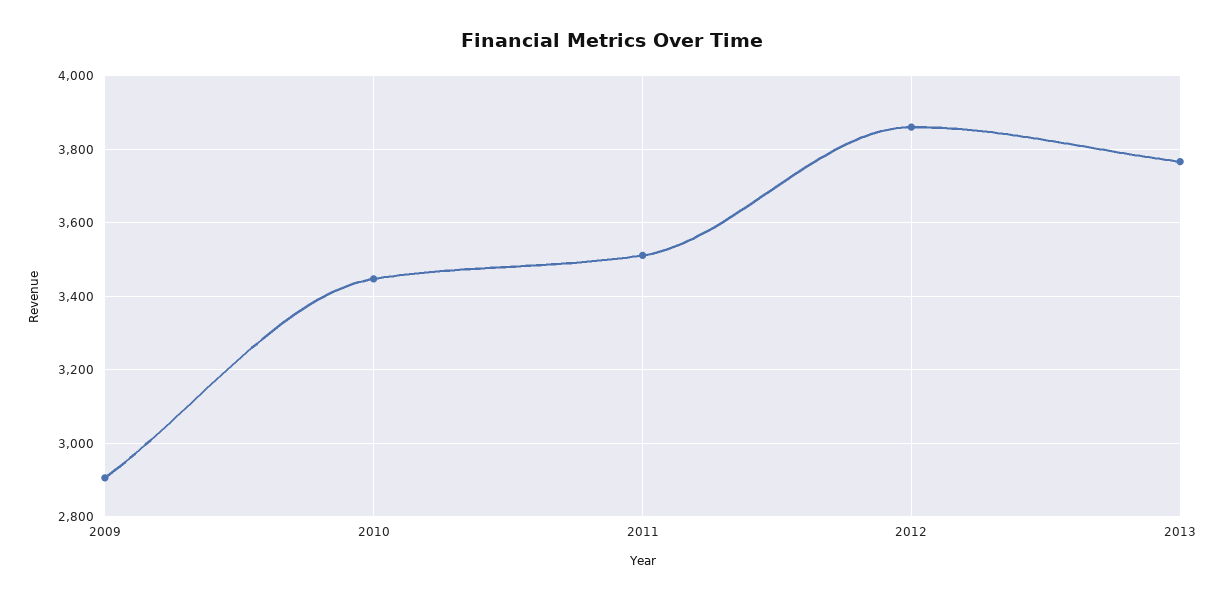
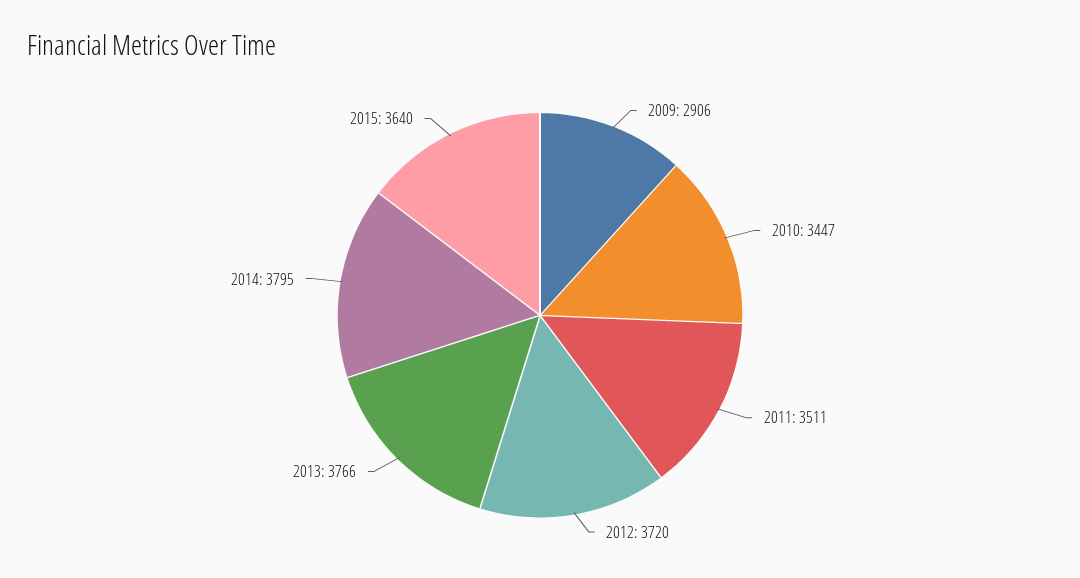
2012: 3860 -> 3720
2014: none -> 3795
2015: none -> 3640

